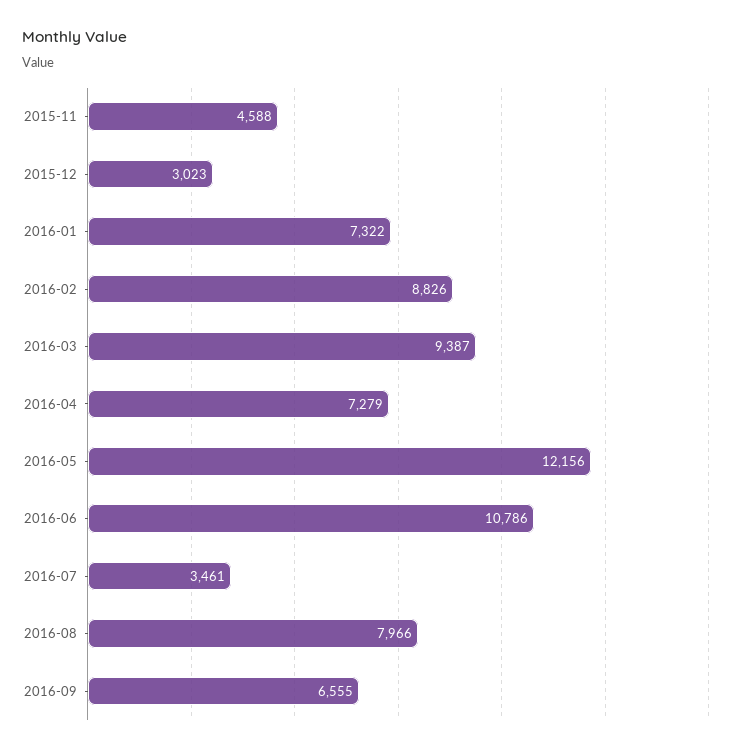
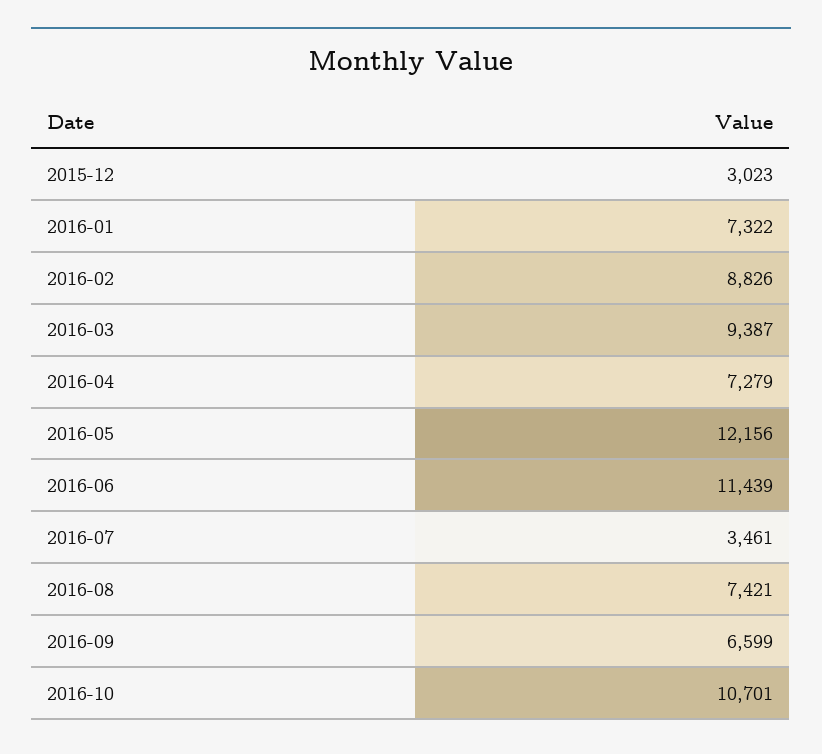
2015-11: 4588 -> none
2016-06: 10786 -> 11439
2016-08: 7966 -> 7421
2016-09: 6555 -> 6599
2016-10: none -> 10701

